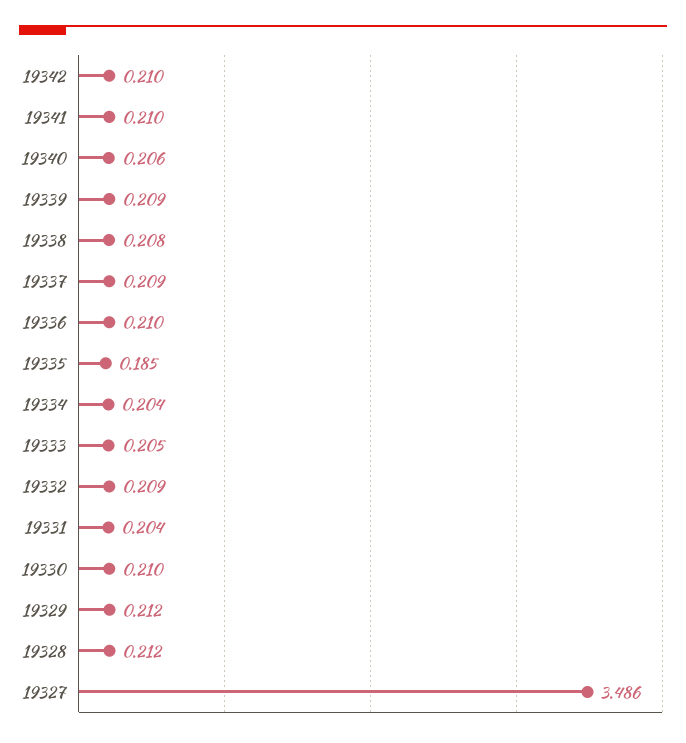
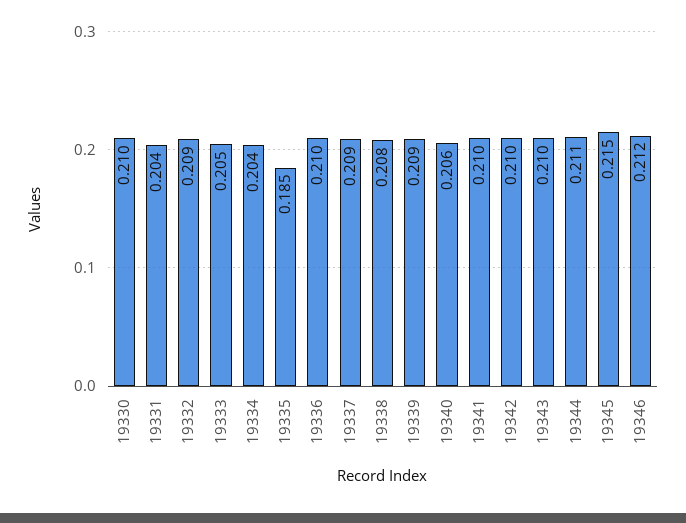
19329: 0.212 -> none
19328: 0.212 -> none
19327: 3.486 -> none
19343: none -> 0.21
19344: none -> 0.211
19345: none -> 0.215
19346: none -> 0.212

